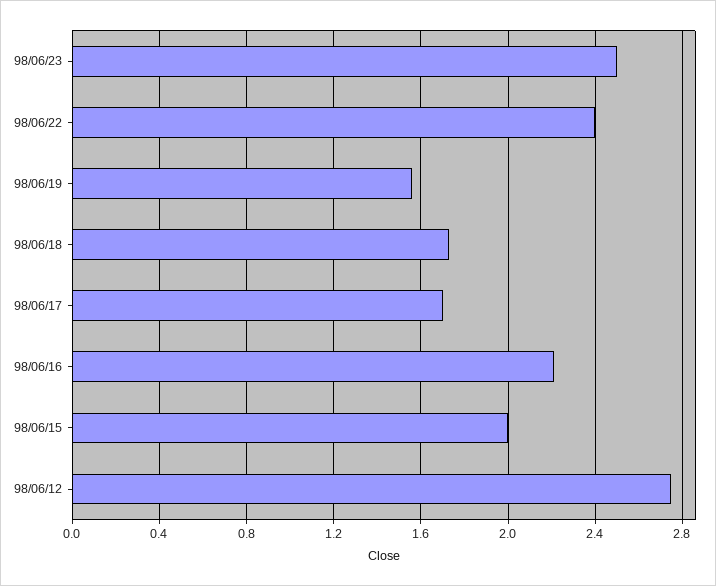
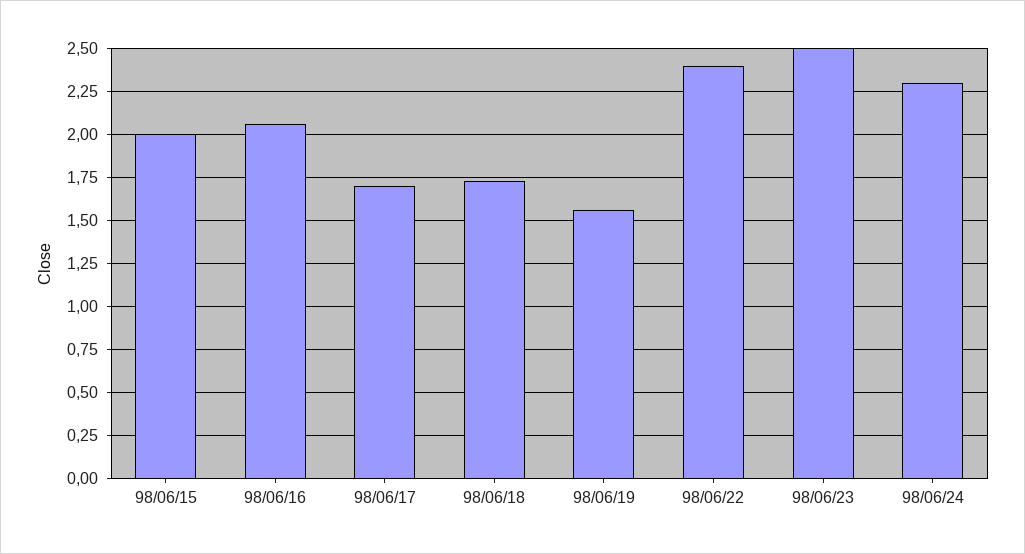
98/06/16: 2.2 -> 2.05
98/06/12: 2.75 -> none
98/06/24: none -> 2.3

